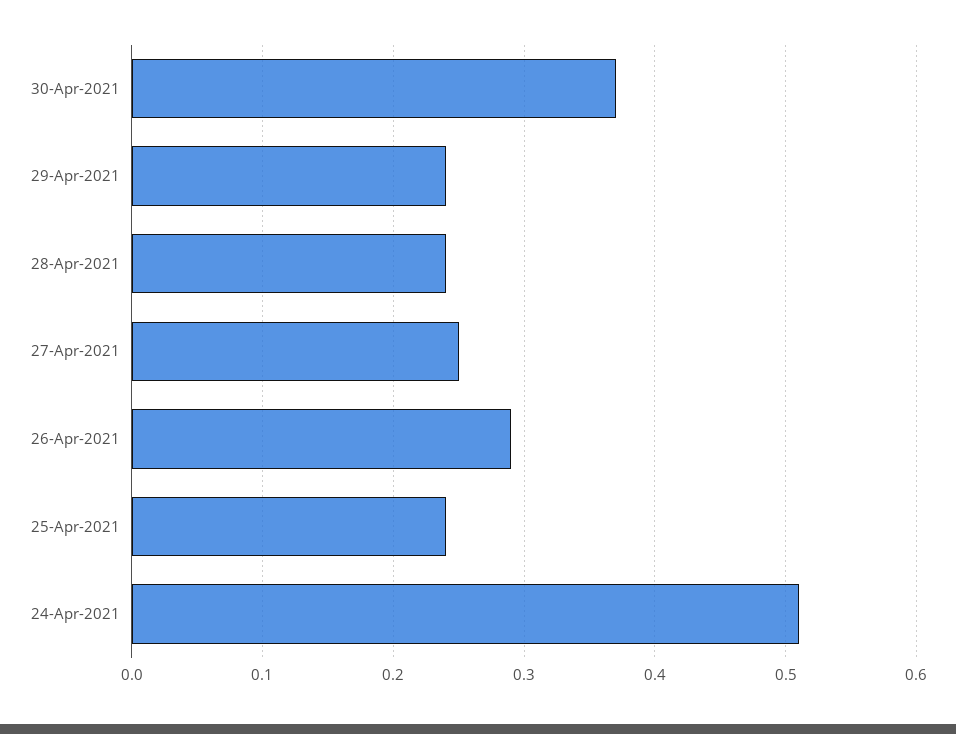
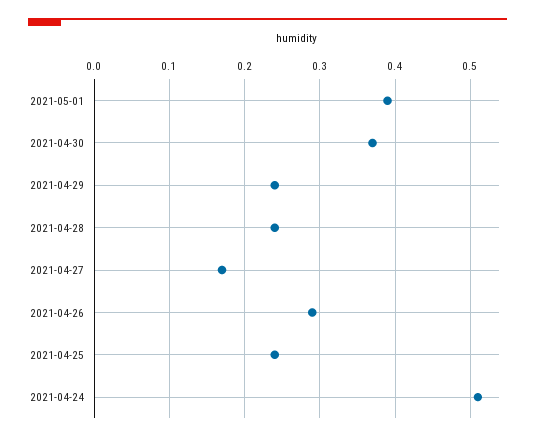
27-Apr-2021: 0.25 -> 0.17
2021-05-01: none -> 0.39

